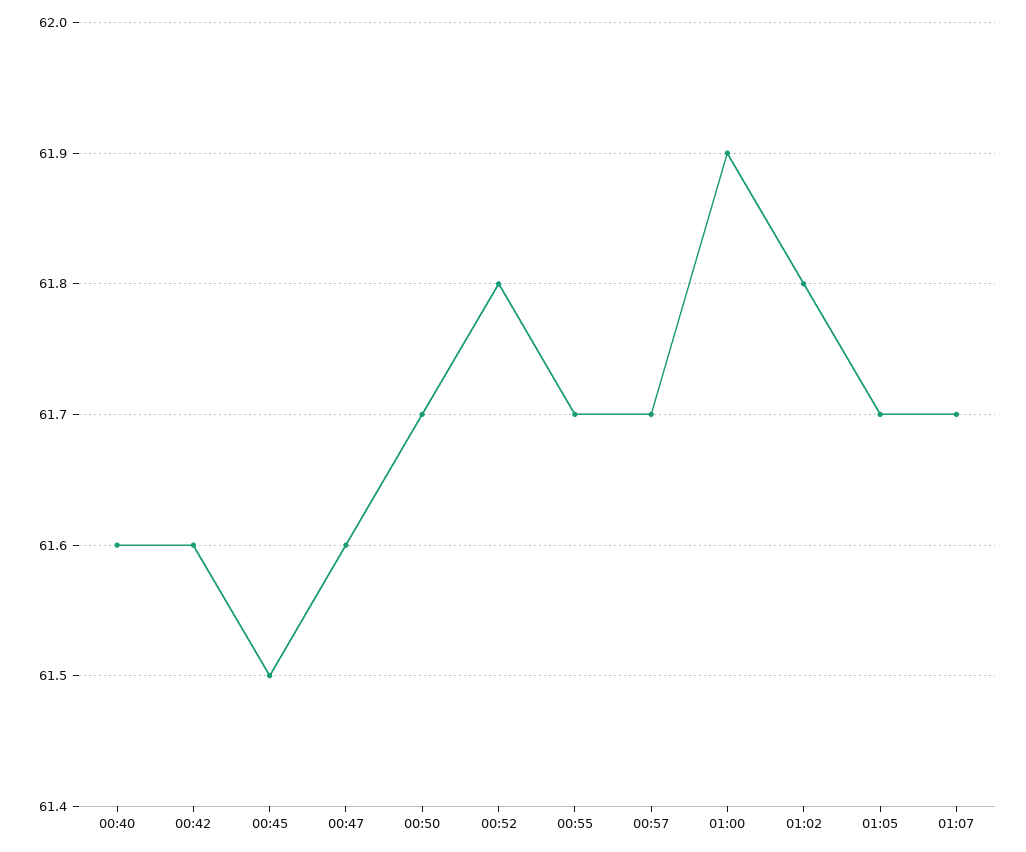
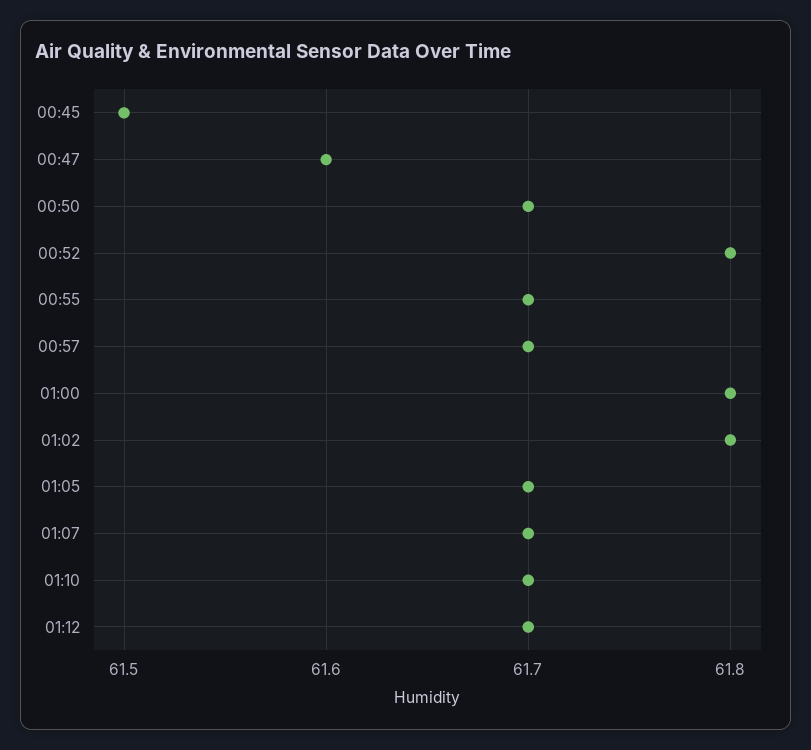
00:40: 61.6 -> none
00:42: 61.6 -> none
01:00: 61.9 -> 61.8
01:10: none -> 61.7
01:12: none -> 61.7

